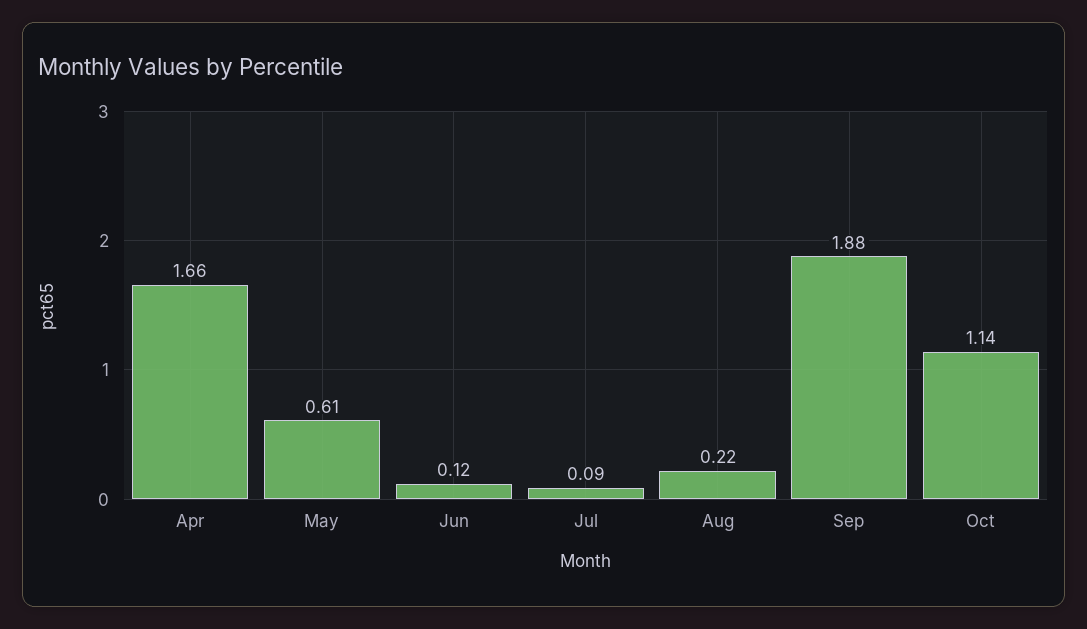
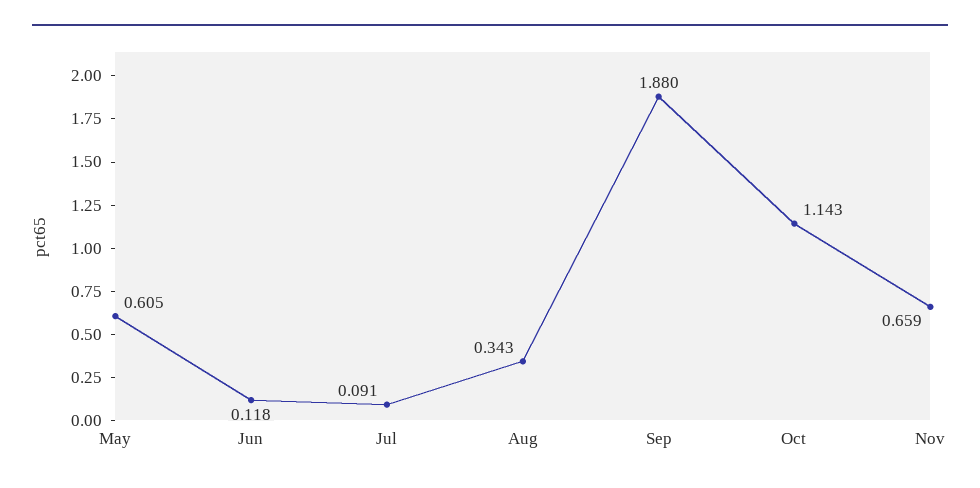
Apr: 1.66 -> none
Aug: 0.22 -> 0.343
Nov: none -> 0.659

